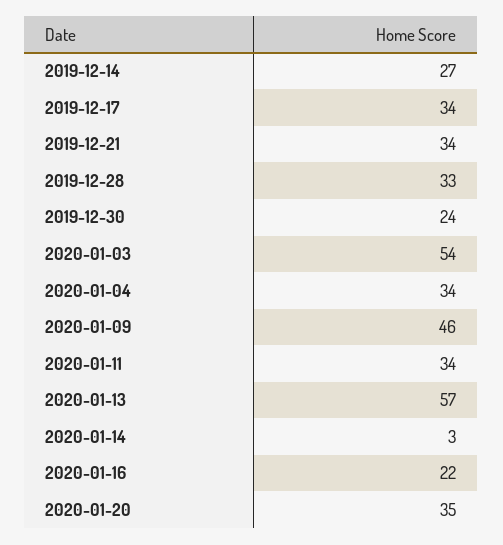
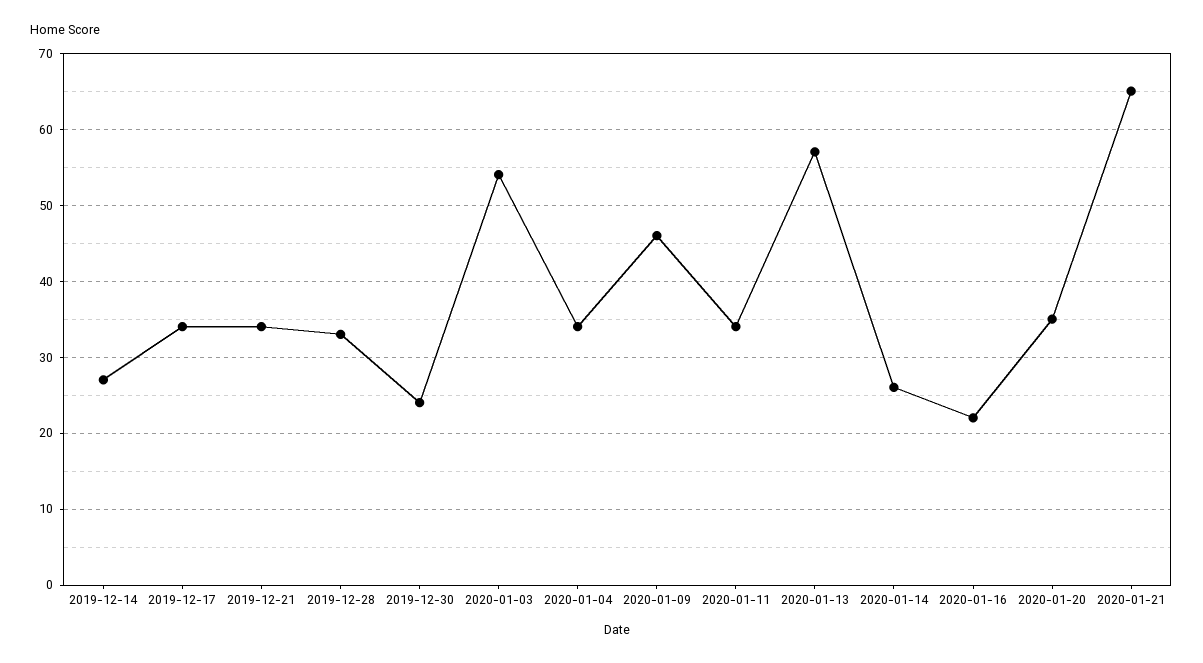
2020-01-14: 3 -> 26
2020-01-21: none -> 65

